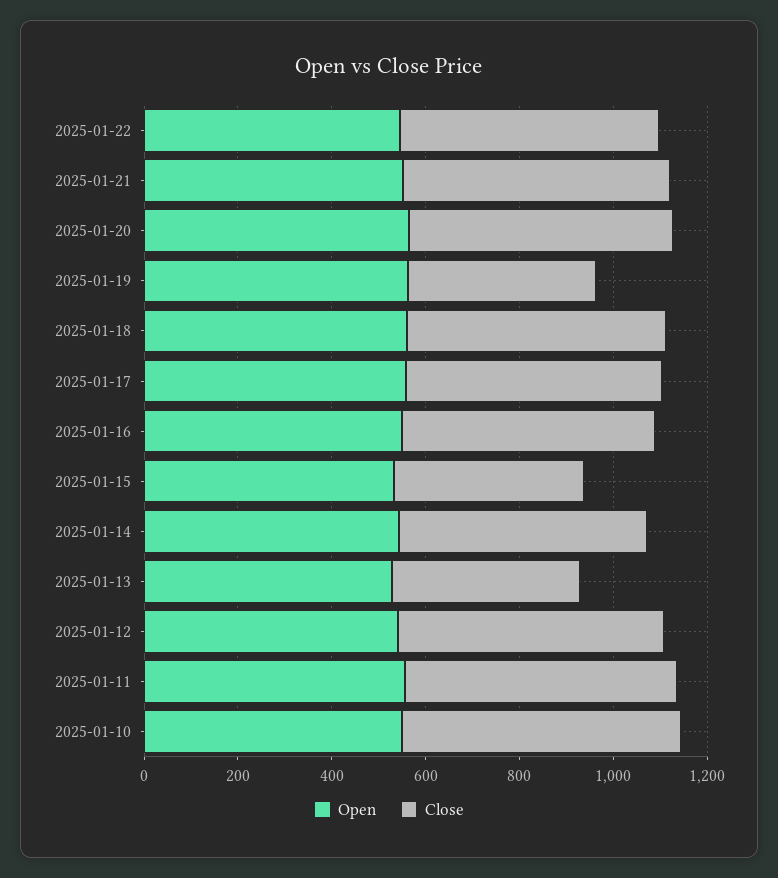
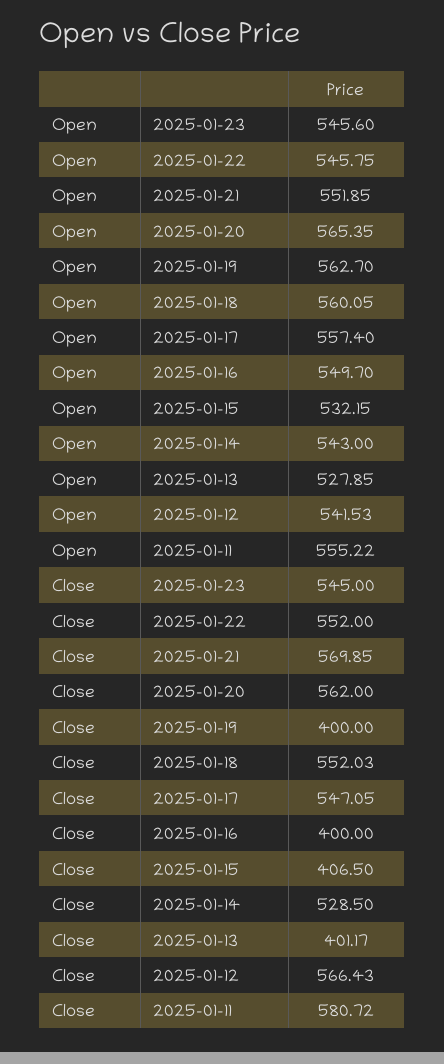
Close, 2025-01-16: 550 -> 400
Open, 2025-01-10: 550 -> none
Close, 2025-01-10: 600 -> none
Open, 2025-01-23: none -> 545.6
Close, 2025-01-23: none -> 545

